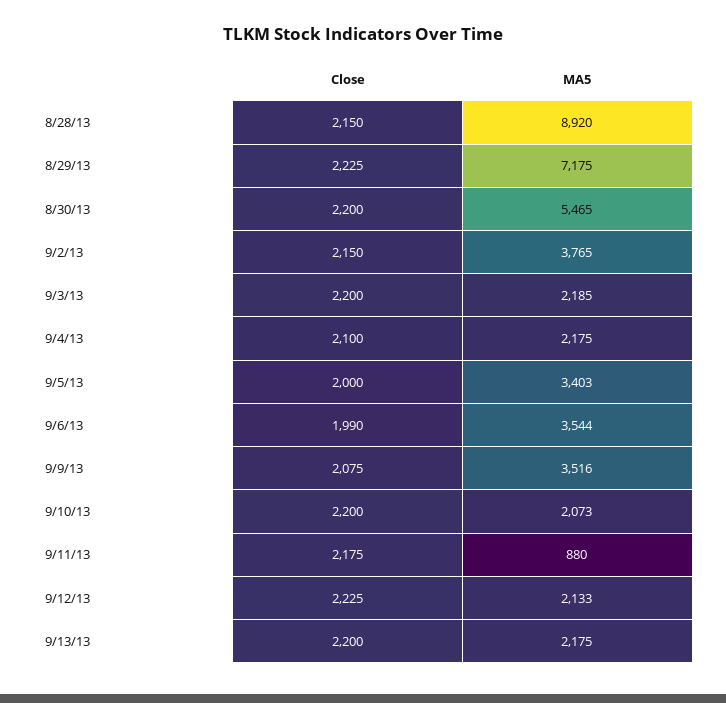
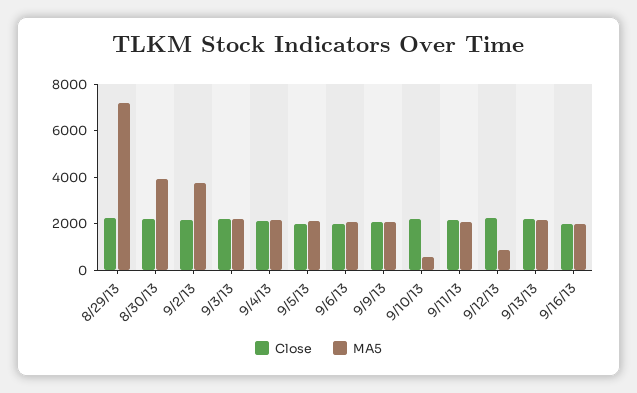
Close, 8/28/13: 2150 -> none
MA5, 8/28/13: 8920 -> none
MA5, 8/30/13: 5465 -> 4000
MA5, 9/5/13: 3403 -> 2000
MA5, 9/6/13: 3544 -> 2000
MA5, 9/9/13: 3516 -> 2000
MA5, 9/10/13: 2073 -> 500
MA5, 9/11/13: 880 -> 2000
MA5, 9/12/13: 2133 -> 1000
Close, 9/16/13: none -> 2000
MA5, 9/16/13: none -> 2000

